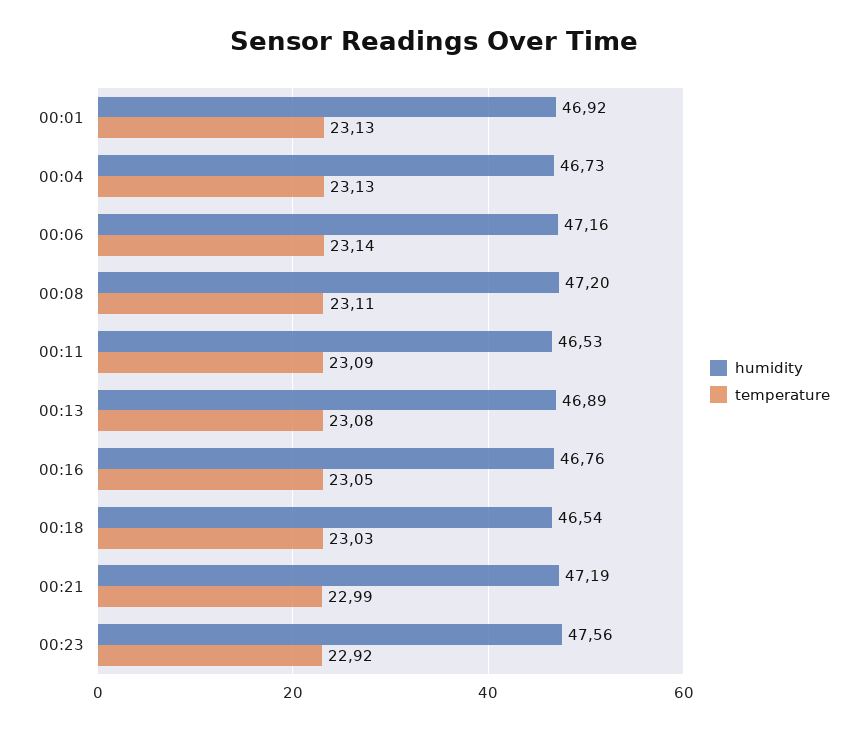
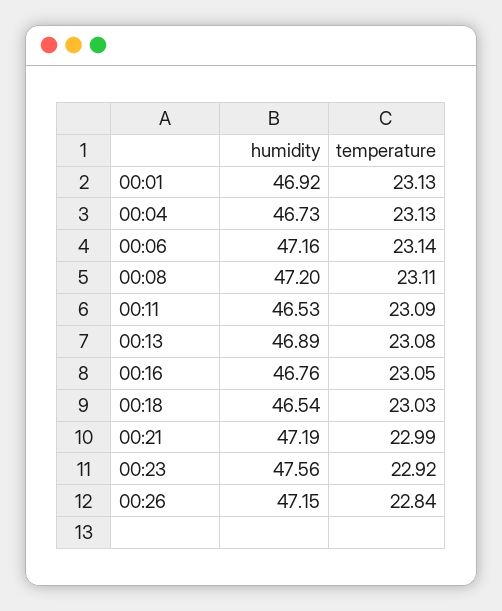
humidity, 00:26: none -> 47.15
temperature, 00:26: none -> 22.84

